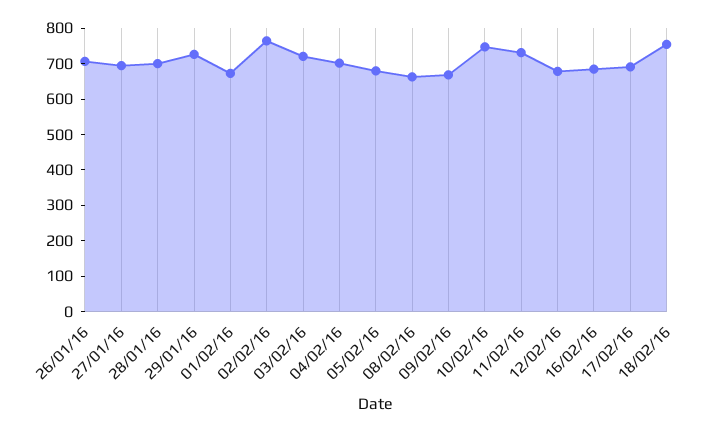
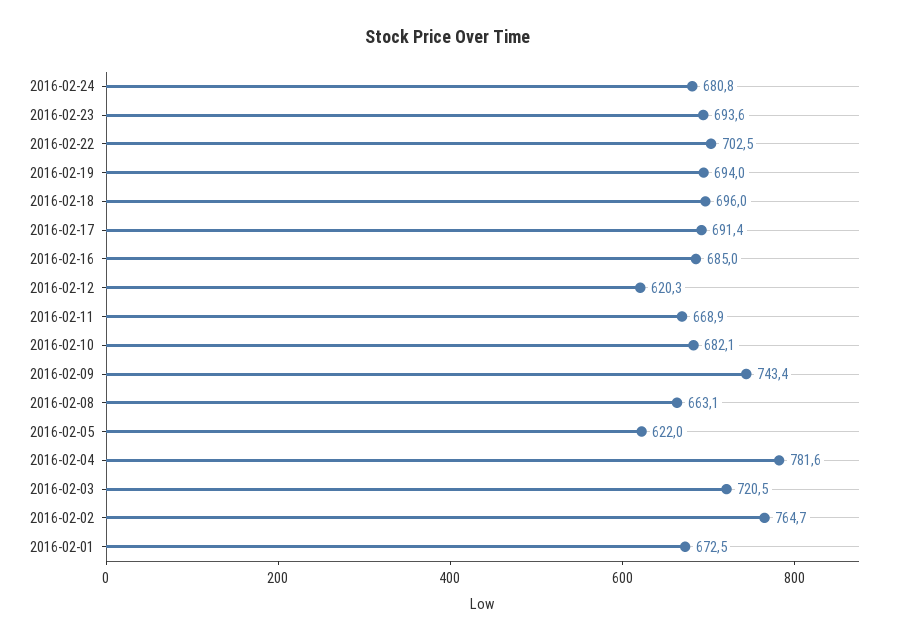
26/01/16: 700 -> none
27/01/16: 700 -> none
28/01/16: 700 -> none
29/01/16: 725 -> none
04/02/16: 700 -> 781.6
05/02/16: 675 -> 622
09/02/16: 675 -> 743.4
10/02/16: 750 -> 682.1
11/02/16: 725 -> 668.9
12/02/16: 675 -> 620.3
18/02/16: 750 -> 696
2016-02-24: none -> 680.8
2016-02-23: none -> 693.6
2016-02-22: none -> 702.5
2016-02-19: none -> 694

